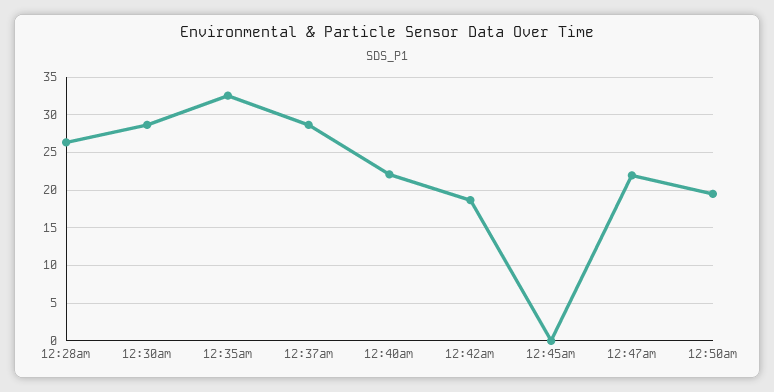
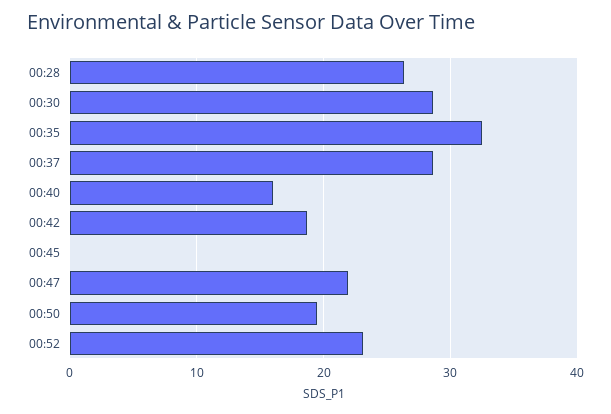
12:40am: 22 -> 16
00:52: none -> 23

